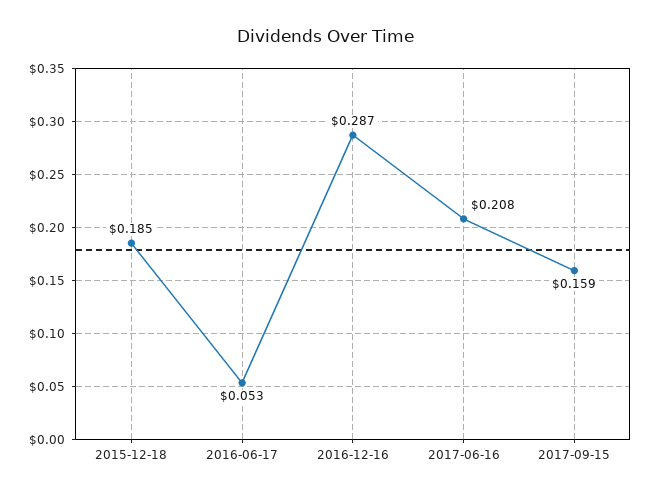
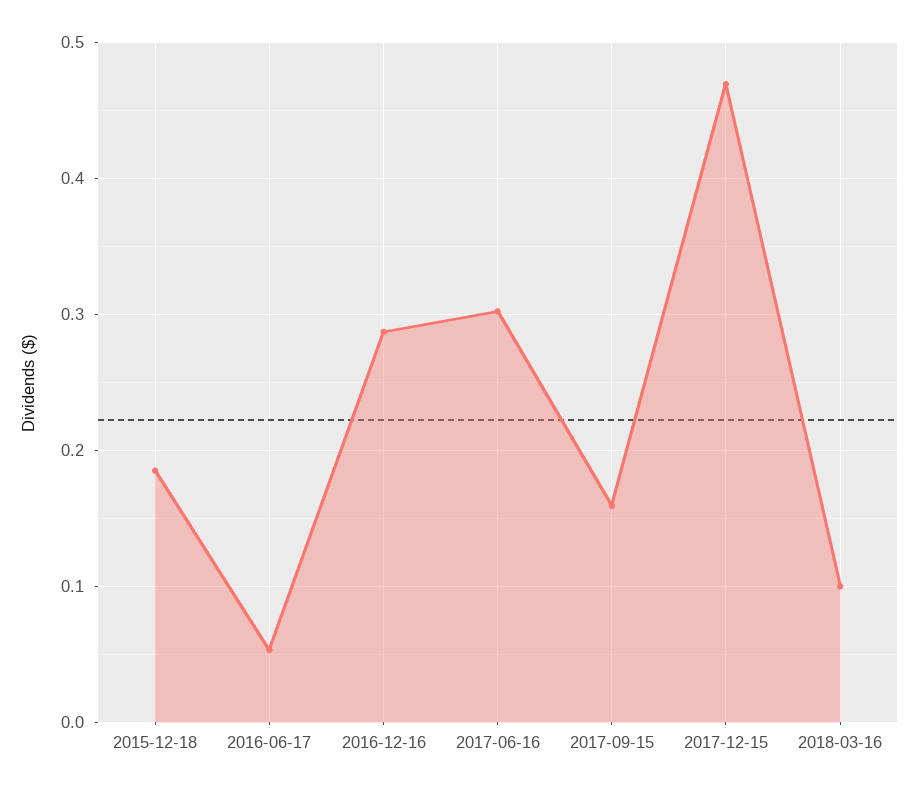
2017-06-16: 0.208 -> 0.3
2017-12-15: none -> 0.47
2018-03-16: none -> 0.1

